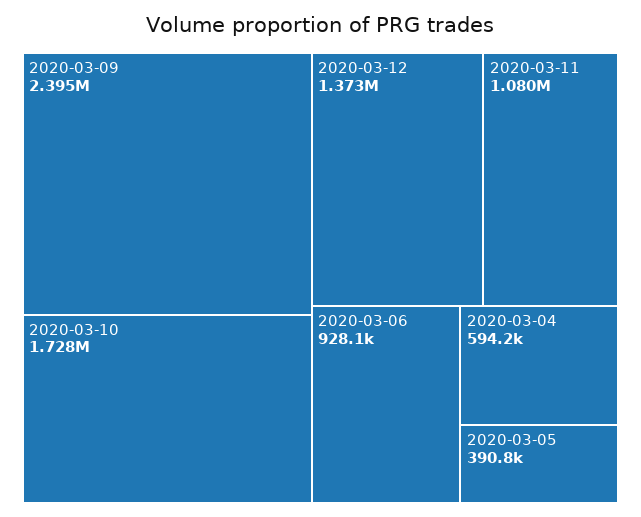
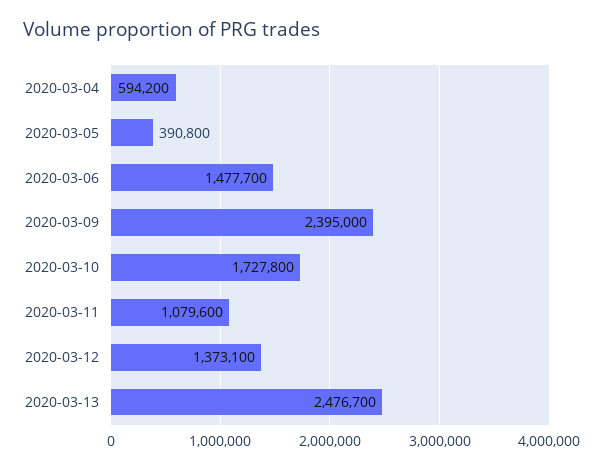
2020-03-06: 928100 -> 1477700
2020-03-13: none -> 2476700

